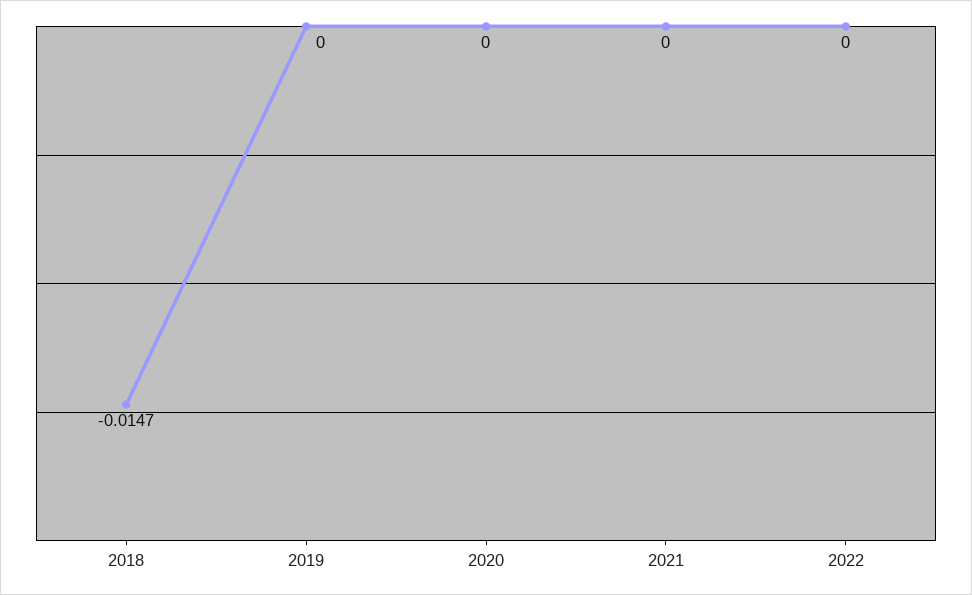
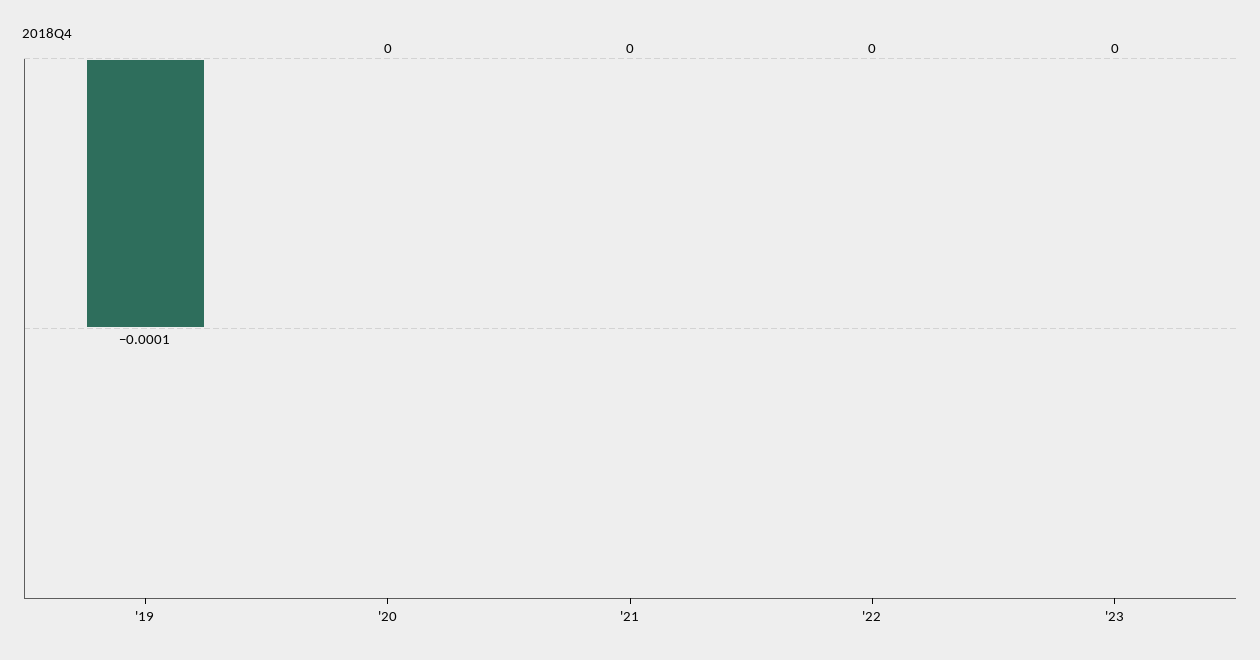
2018: -0.0147 -> none
2019: 0 -> -0.0001
'23: none -> 0

